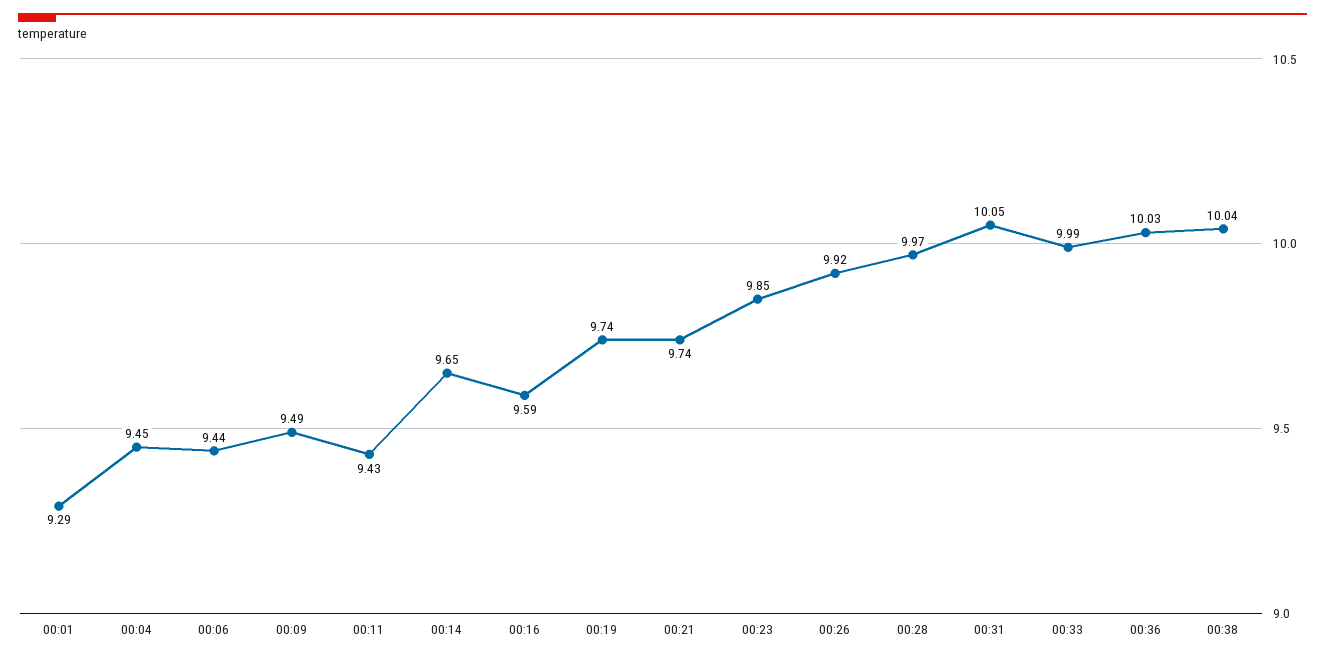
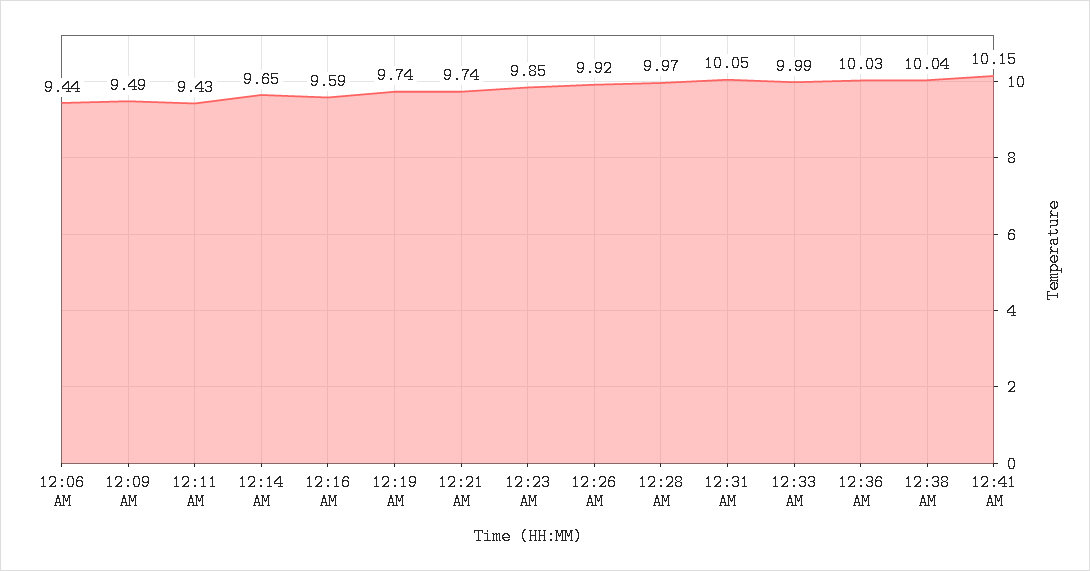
00:01: 9.29 -> none
00:04: 9.45 -> none
12:41 AM: none -> 10.15

